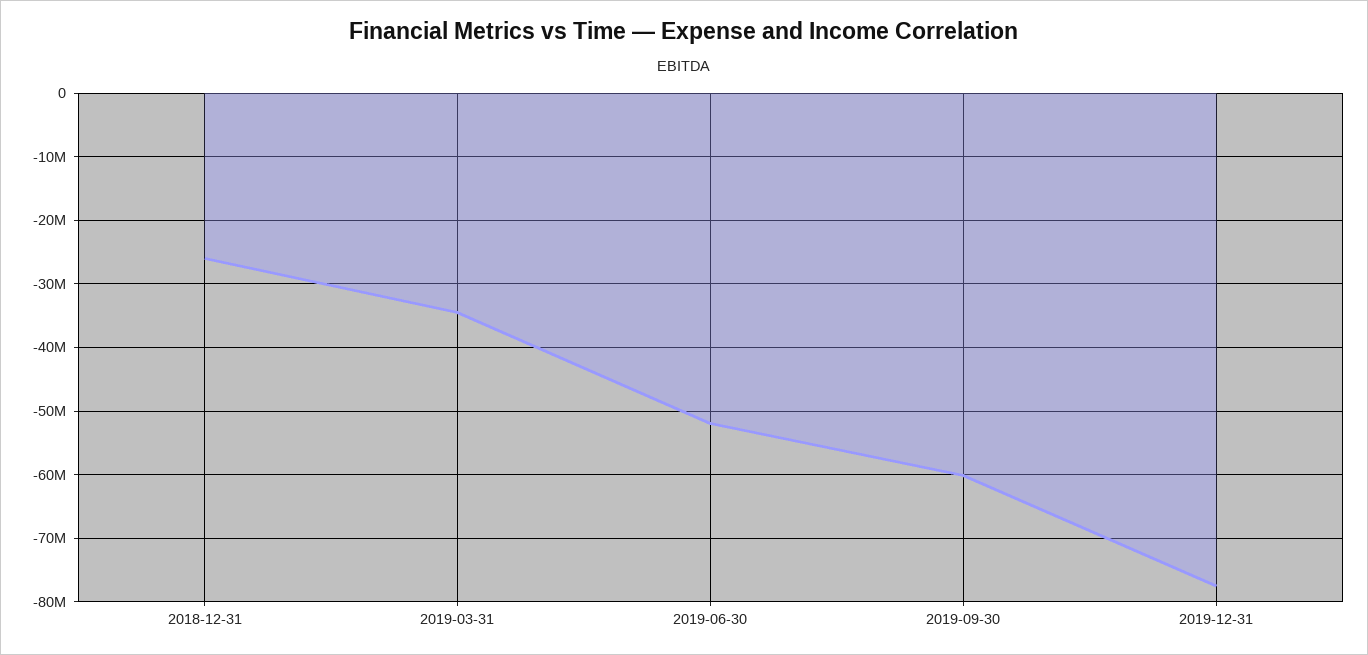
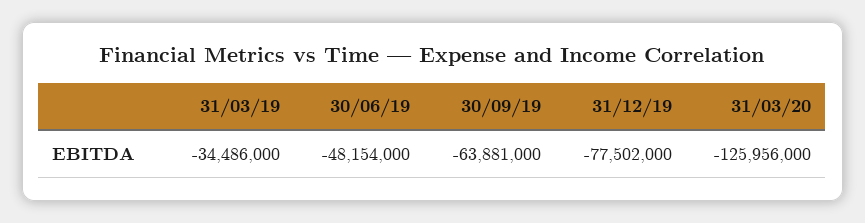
2018-12-31: -26000000 -> none
2019-06-30: -52000000 -> -48154000
2019-09-30: -60000000 -> -63881000
31/03/20: none -> -125956000

